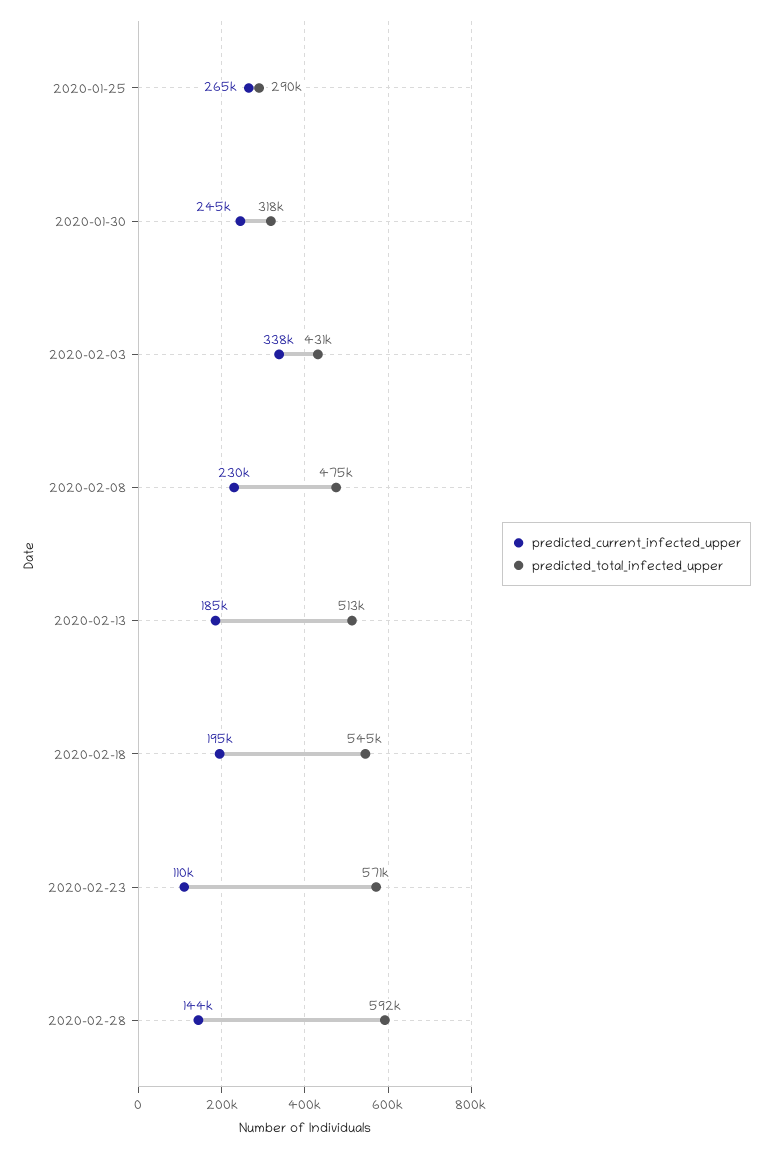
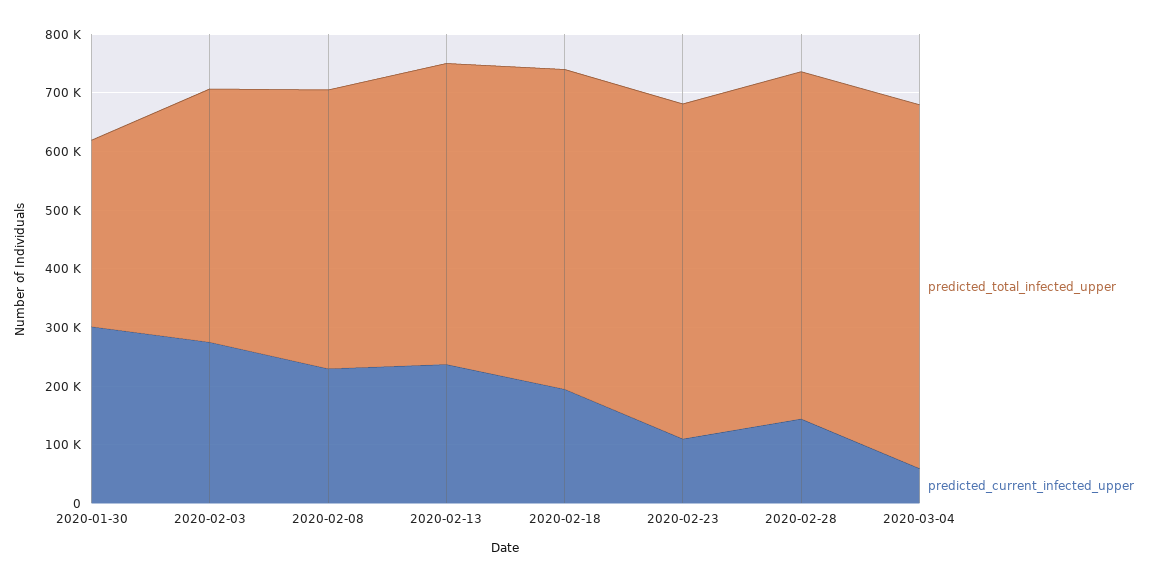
predicted_current_infected_upper, 2020-01-25: 265000 -> none
predicted_total_infected_upper, 2020-01-25: 290000 -> none
predicted_current_infected_upper, 2020-01-30: 245000 -> 300000
predicted_current_infected_upper, 2020-02-03: 338000 -> 280000
predicted_current_infected_upper, 2020-02-13: 185000 -> 240000
predicted_total_infected_upper, 2020-03-04: none -> 620000
predicted_current_infected_upper, 2020-03-04: none -> 60000

